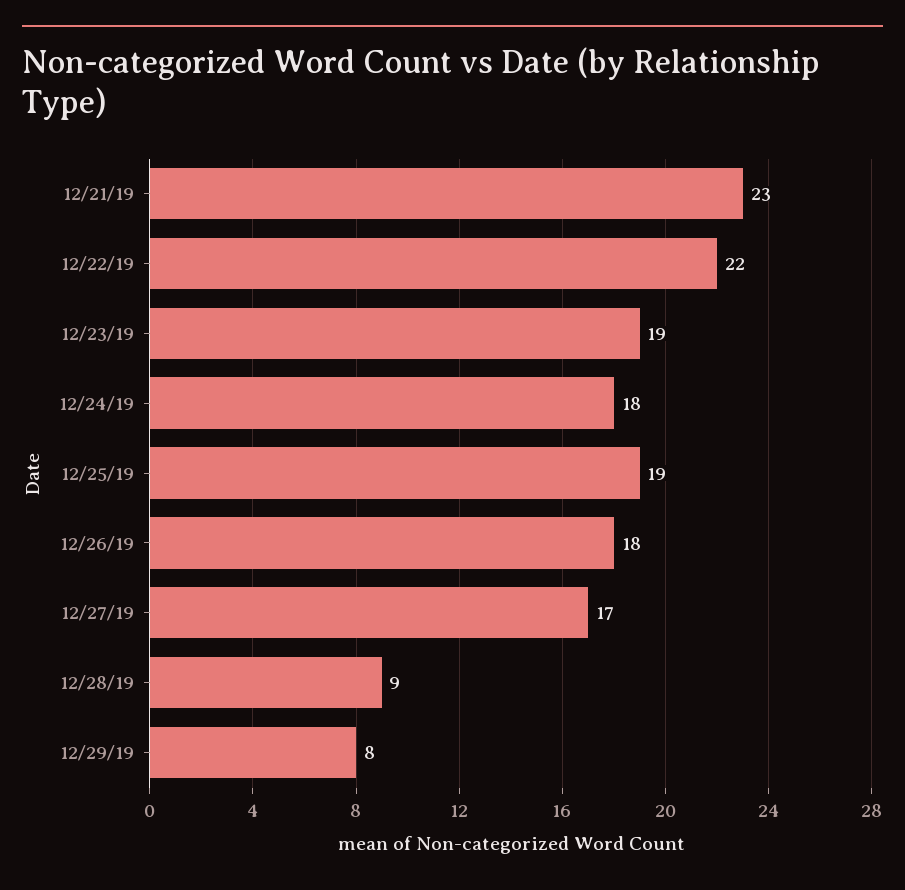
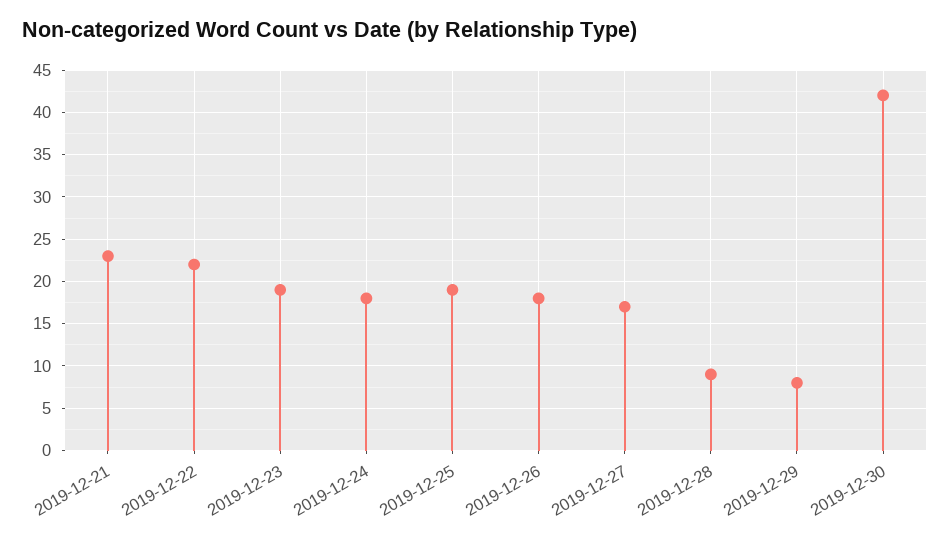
2019-12-30: none -> 42

